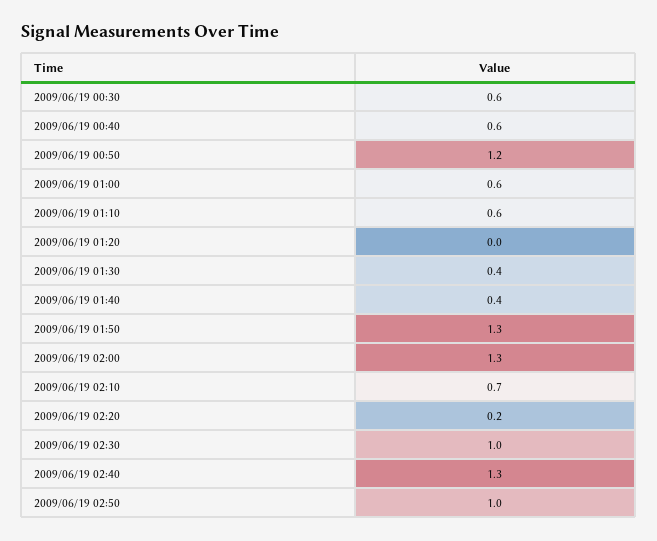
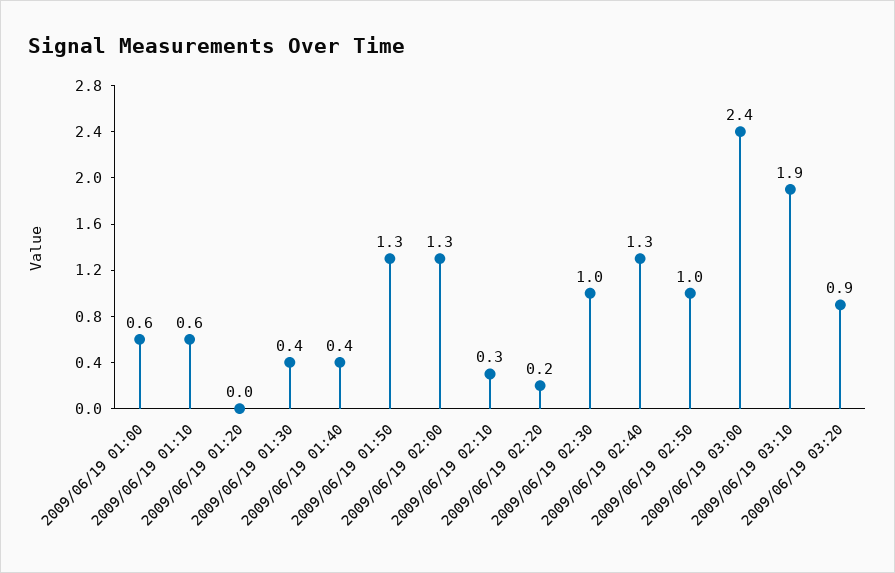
2009/06/19 00:30: 0.6 -> none
2009/06/19 00:40: 0.6 -> none
2009/06/19 00:50: 1.2 -> none
2009/06/19 02:10: 0.7 -> 0.3
2009/06/19 03:00: none -> 2.4
2009/06/19 03:10: none -> 1.9
2009/06/19 03:20: none -> 0.9

